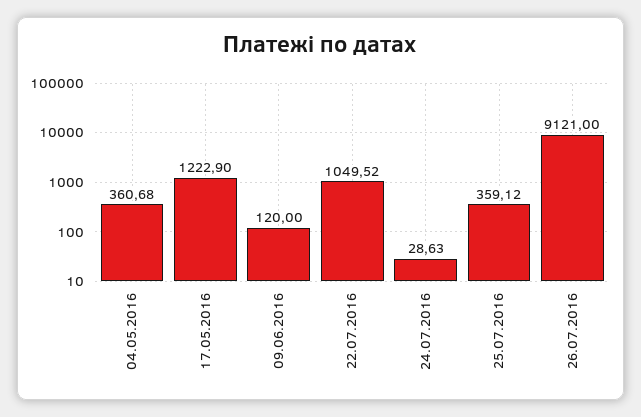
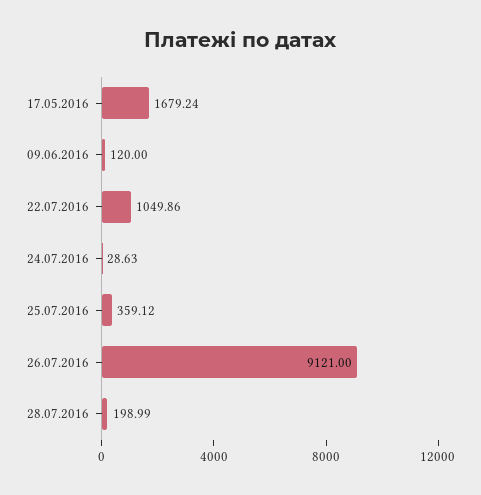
04.05.2016: 360.68 -> none
17.05.2016: 1222.9 -> 1679.24
22.07.2016: 1049.52 -> 1049.86
28.07.2016: none -> 198.99

